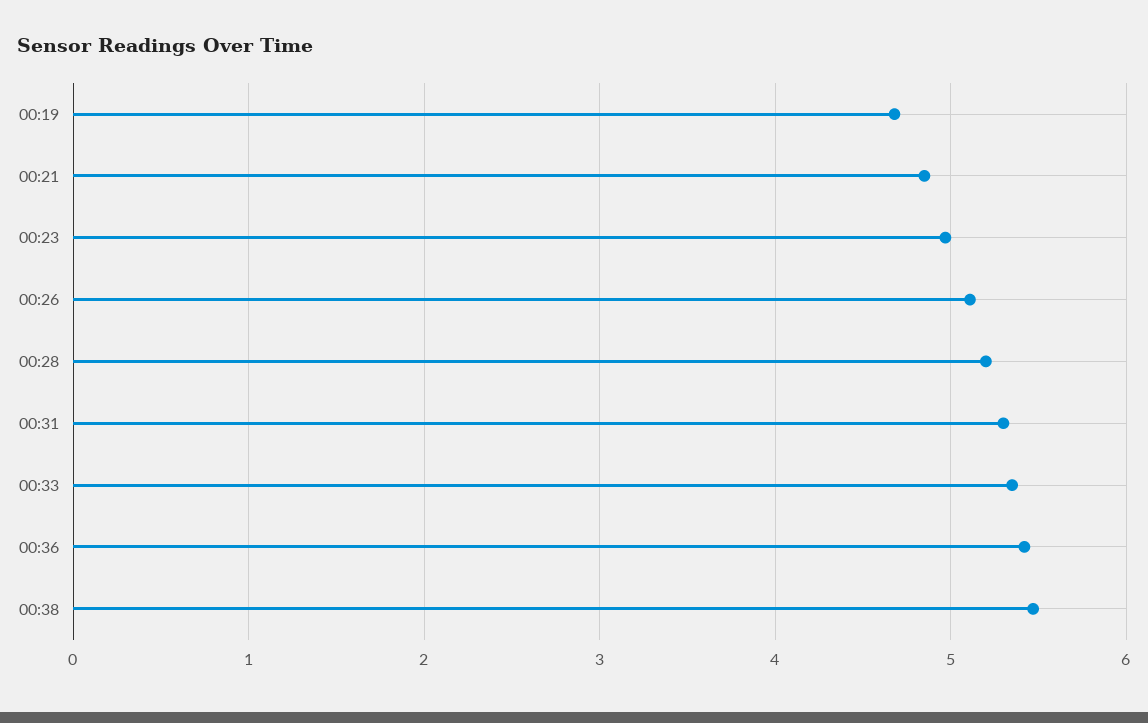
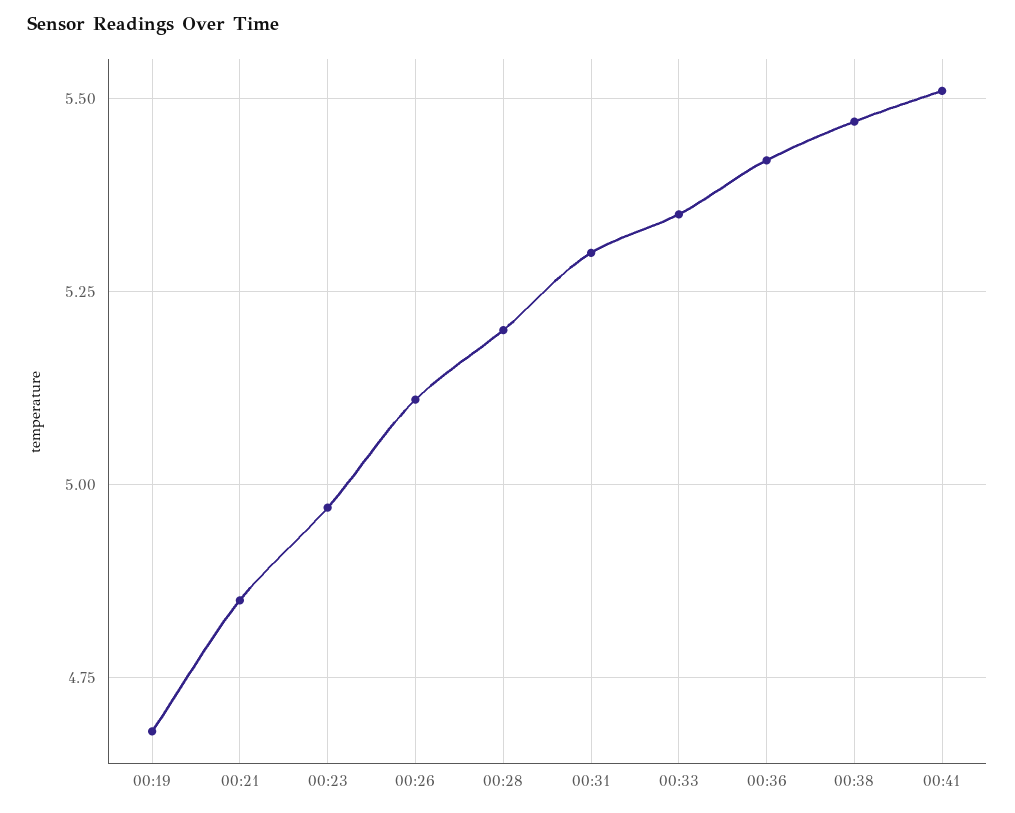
00:41: none -> 5.5

